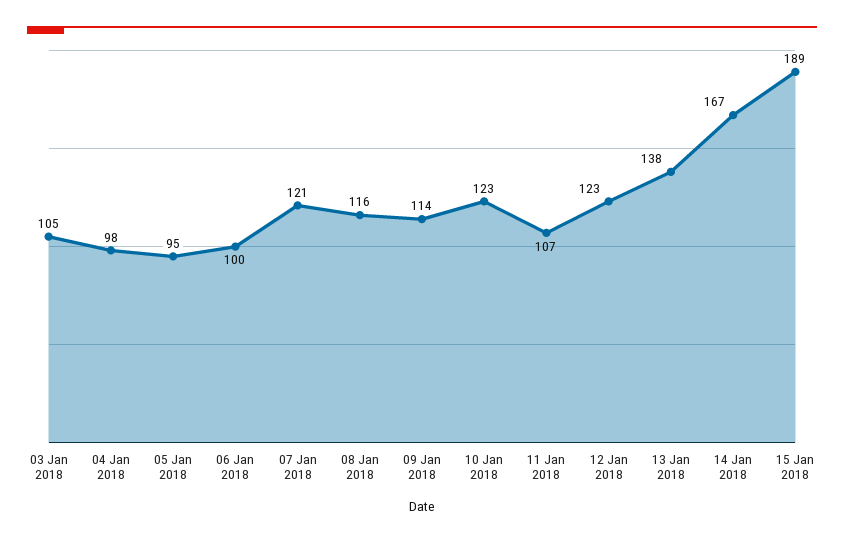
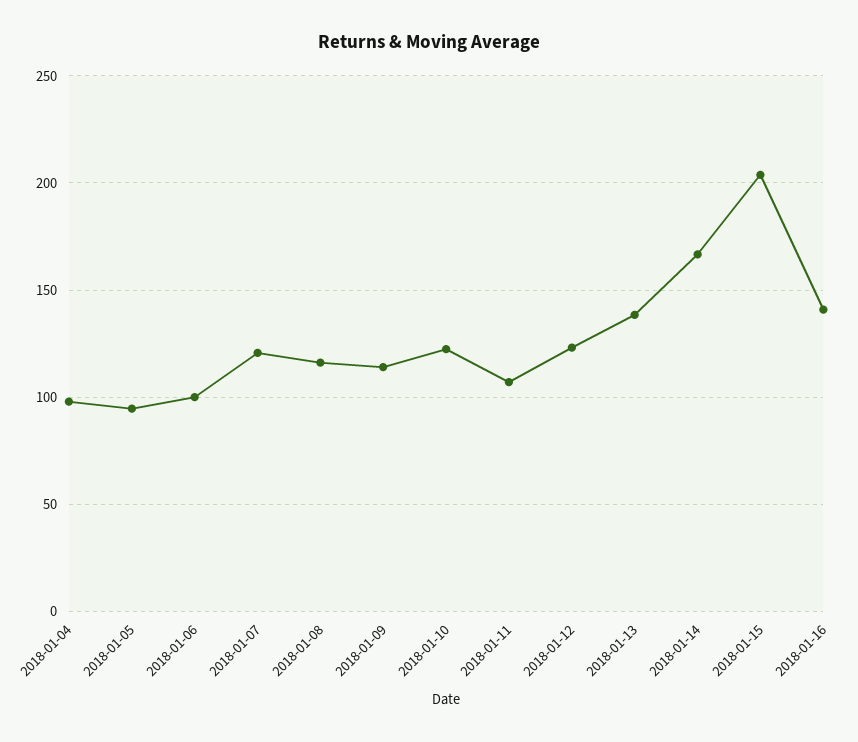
03 Jan 2018: 105 -> none
15 Jan 2018: 189 -> 205
2018-01-16: none -> 140

